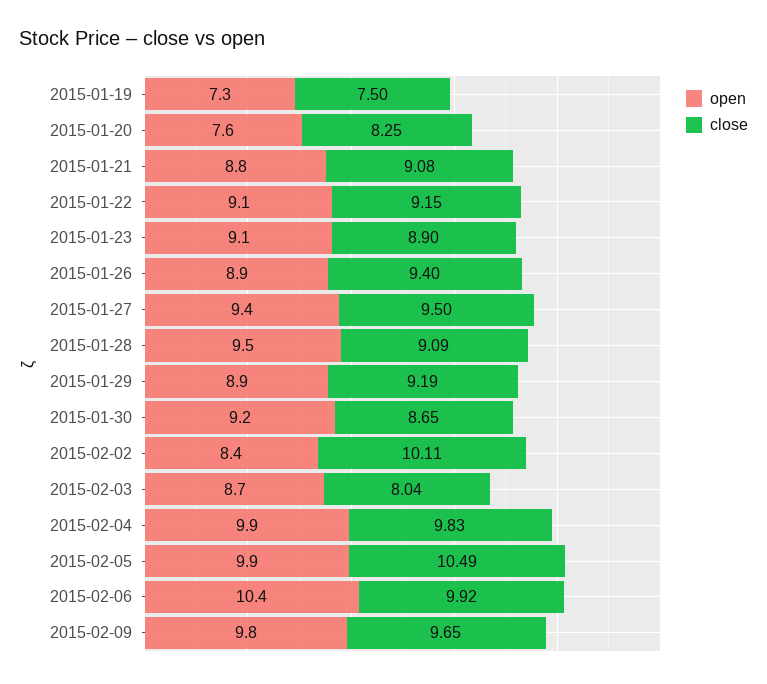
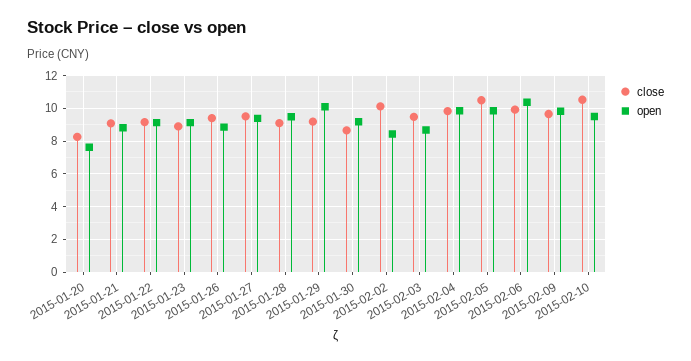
open, 2015-01-19: 7.3 -> none
close, 2015-01-19: 7.5 -> none
open, 2015-01-29: 8.9 -> 10
close, 2015-02-03: 8.04 -> 9.5
close, 2015-02-10: none -> 10.5
open, 2015-02-10: none -> 9.5

